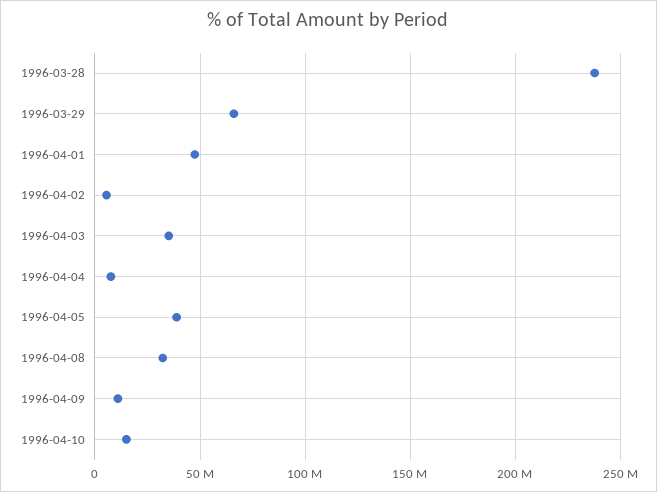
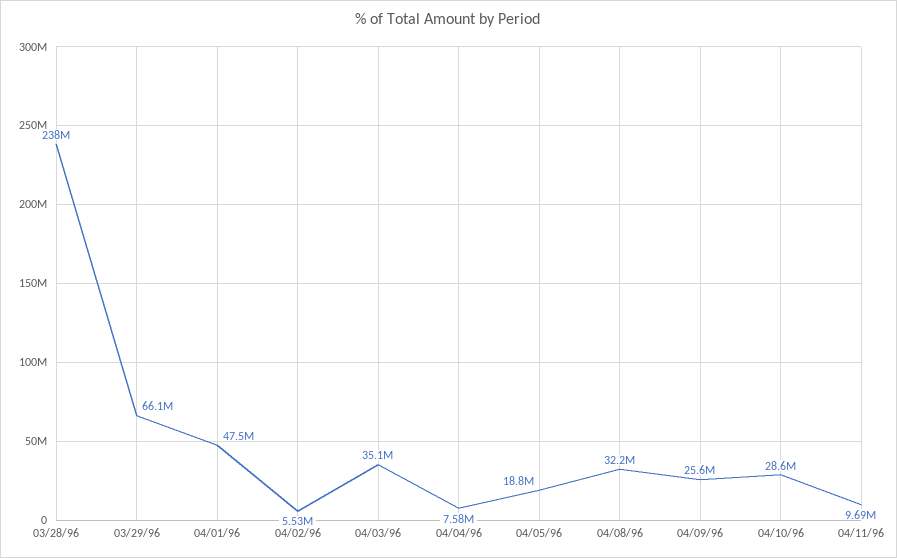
1996-04-05: 40000000 -> 18800000
1996-04-09: 10000000 -> 25600000
1996-04-10: 15000000 -> 28600000
04/11/96: none -> 9690000

